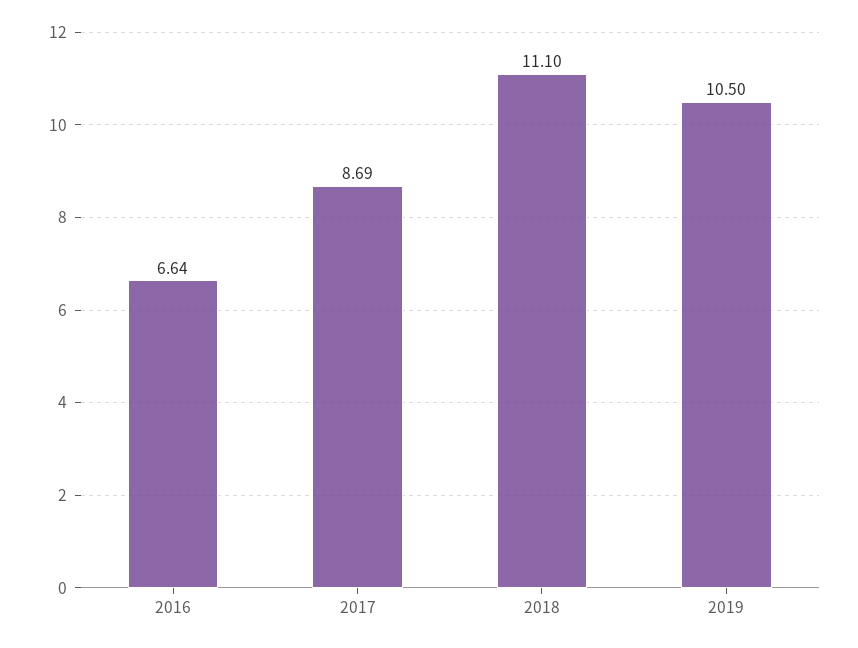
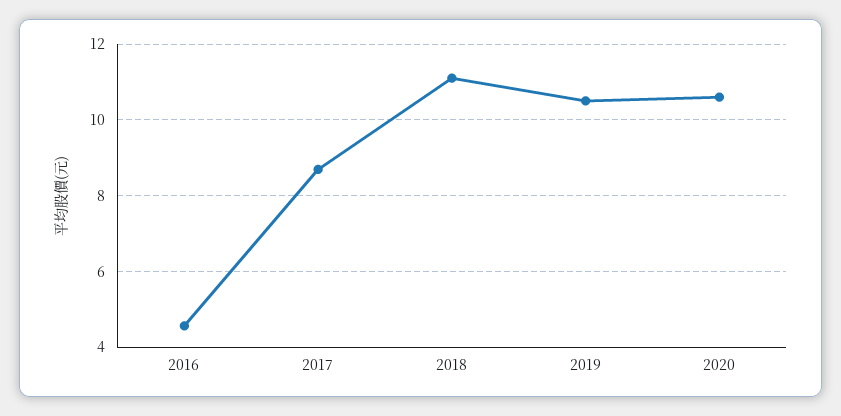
2016: 6.64 -> 4.6
2020: none -> 10.6

